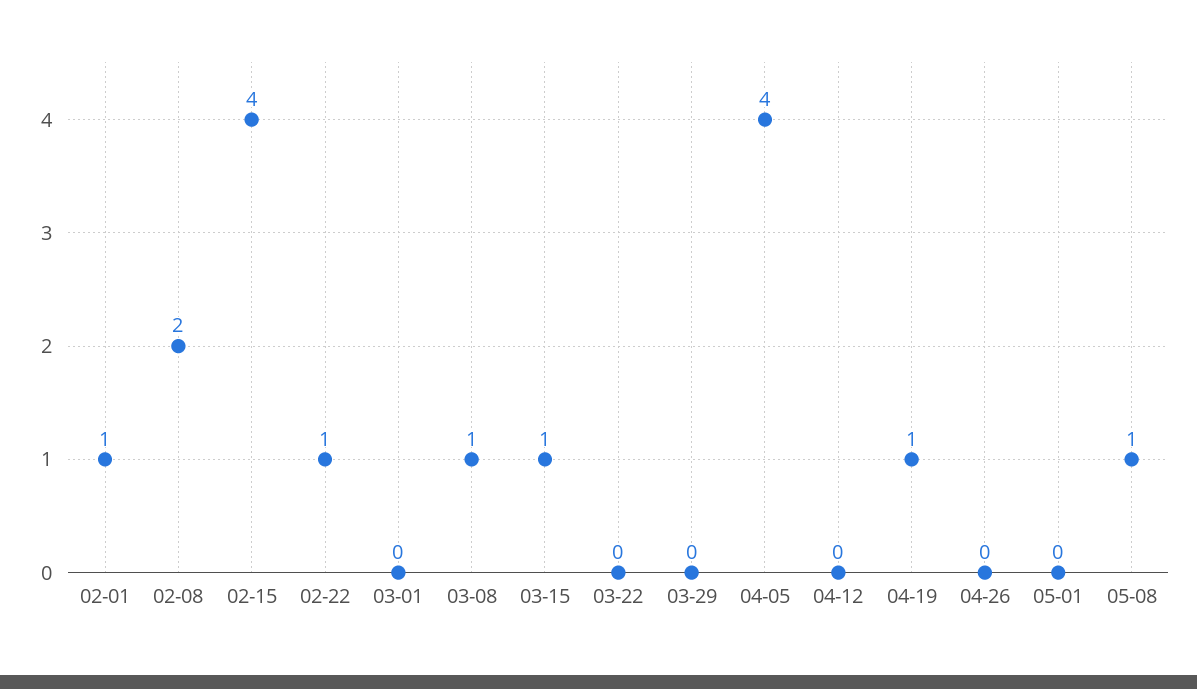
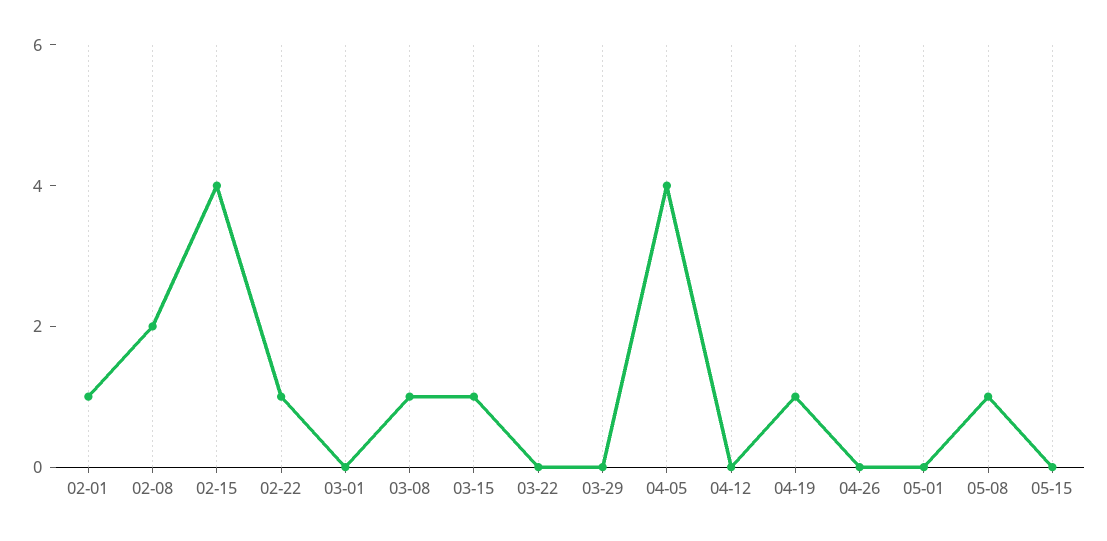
05-15: none -> 0

